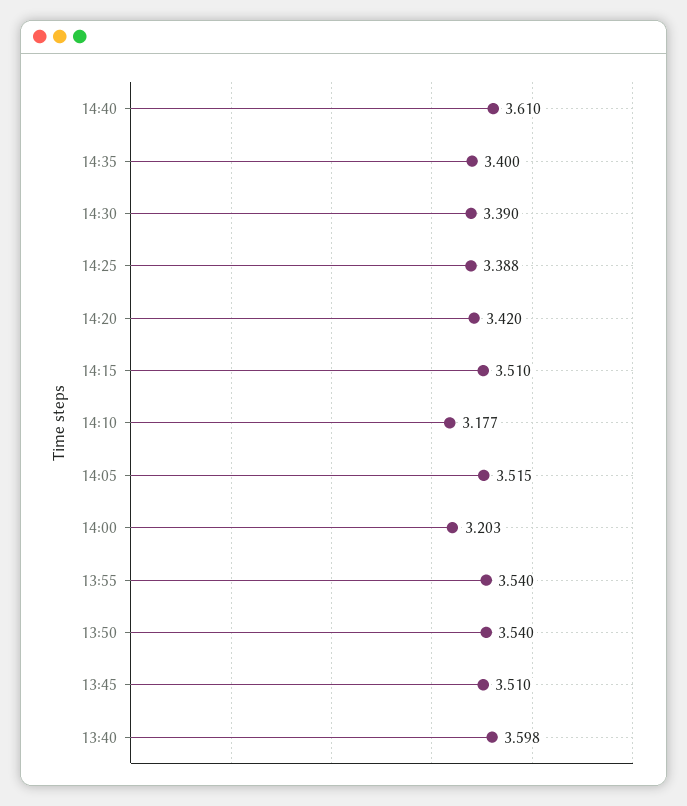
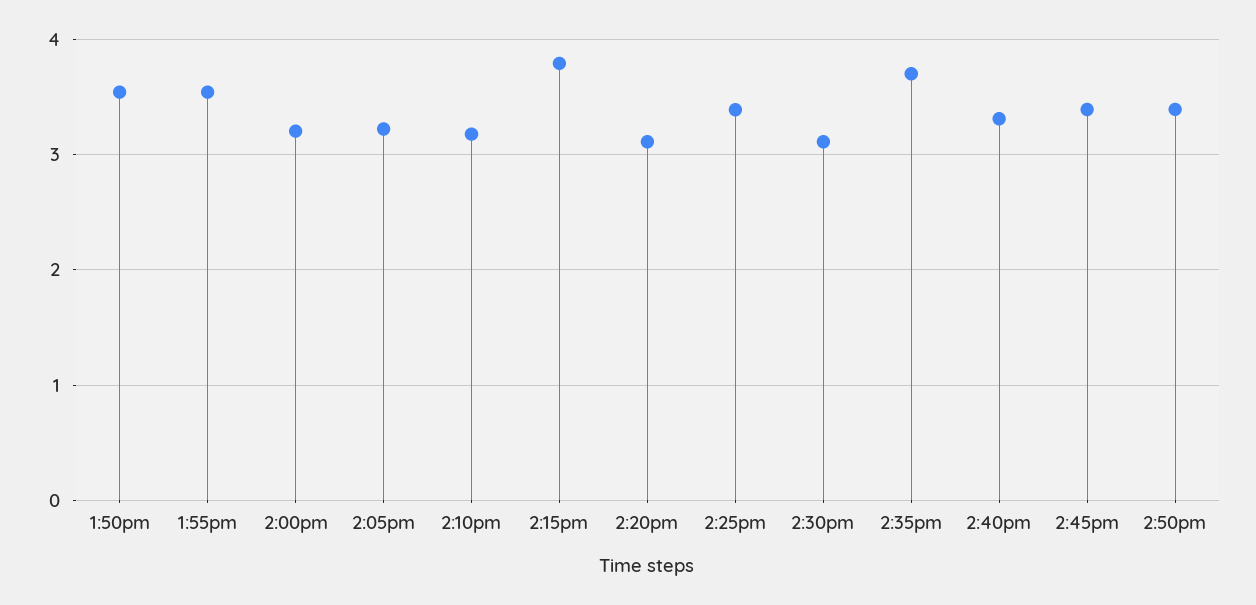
14:40: 3.61 -> 3.3
14:35: 3.4 -> 3.7
14:30: 3.39 -> 3.1
14:20: 3.42 -> 3.1
14:15: 3.51 -> 3.8
14:05: 3.515 -> 3.2
13:45: 3.51 -> none
13:40: 3.598 -> none
2:45pm: none -> 3.4
2:50pm: none -> 3.4

